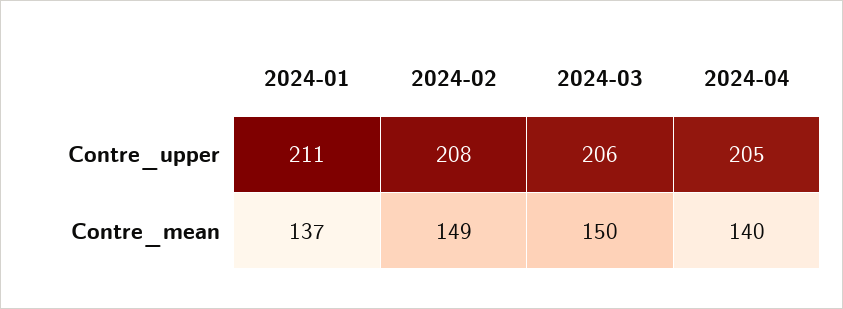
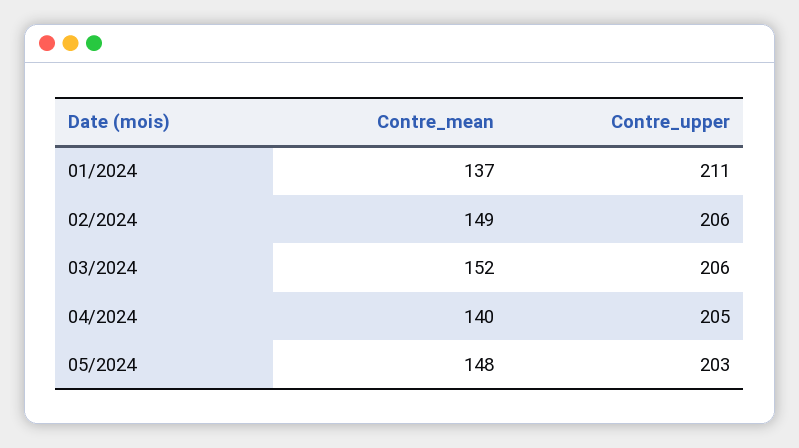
2024-02, Contre_upper: 208 -> 206
2024-03, Contre_mean: 150 -> 152
05/2024, Contre_mean: none -> 148
05/2024, Contre_upper: none -> 203

